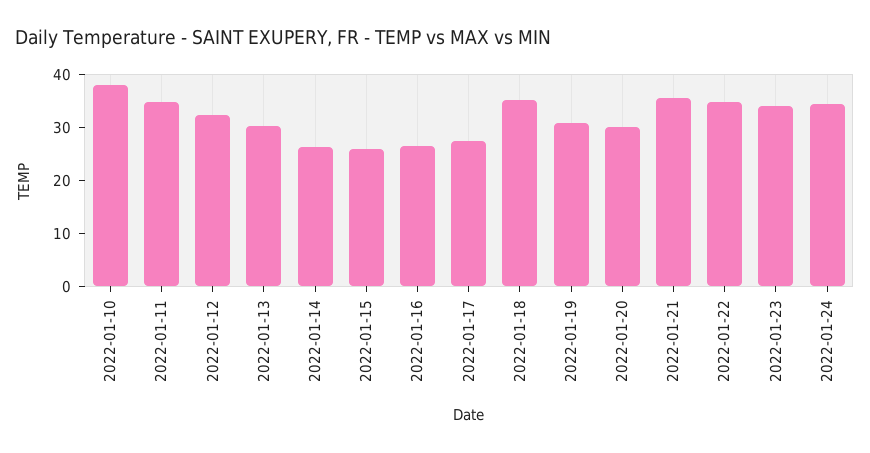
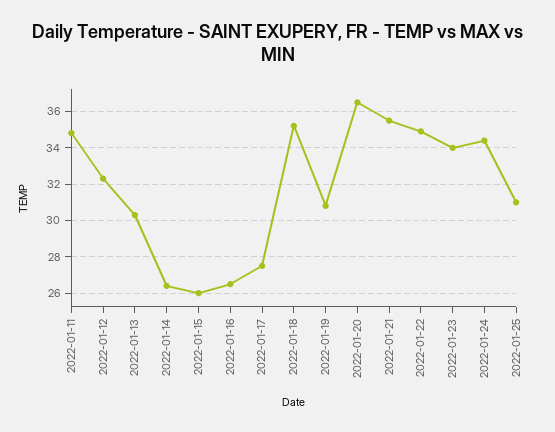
2022-01-10: 38 -> none
2022-01-20: 30 -> 36.5
2022-01-25: none -> 31

